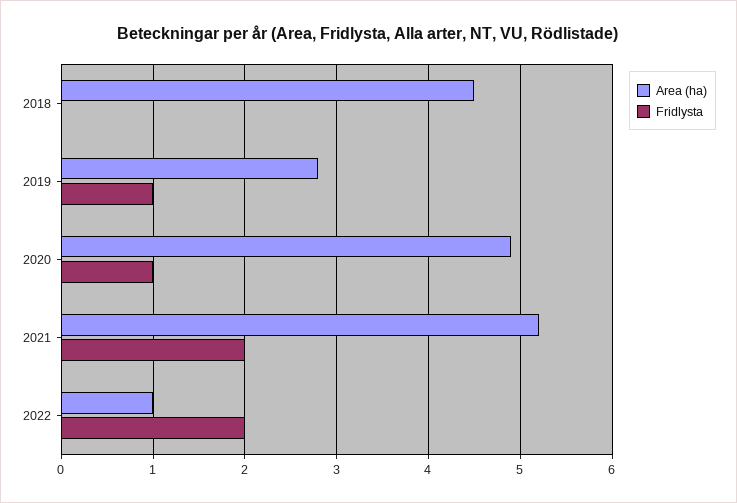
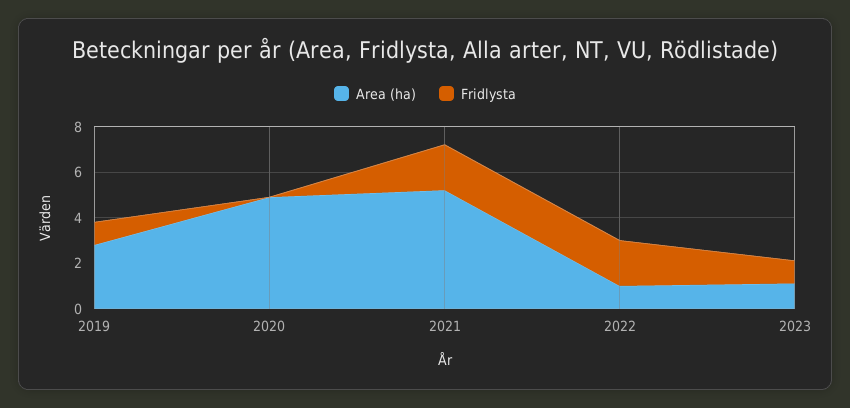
Area (ha), 2018: 4.5 -> none
Fridlysta, 2018: 0 -> none
Fridlysta, 2020: 1 -> 0
Area (ha), 2023: none -> 1
Fridlysta, 2023: none -> 1

